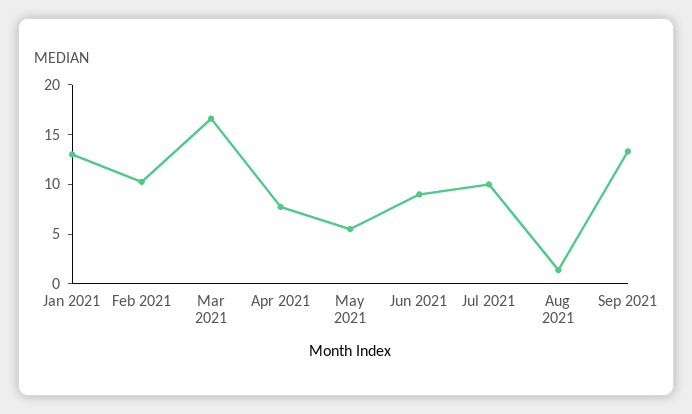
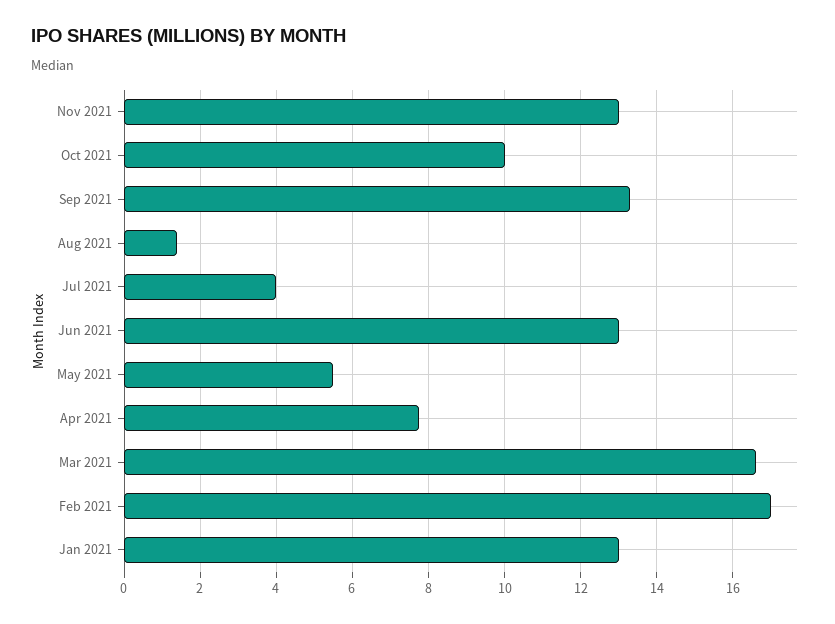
Feb 2021: 10 -> 17
Jun 2021: 9 -> 13
Jul 2021: 10 -> 4
Nov 2021: none -> 13
Oct 2021: none -> 10

